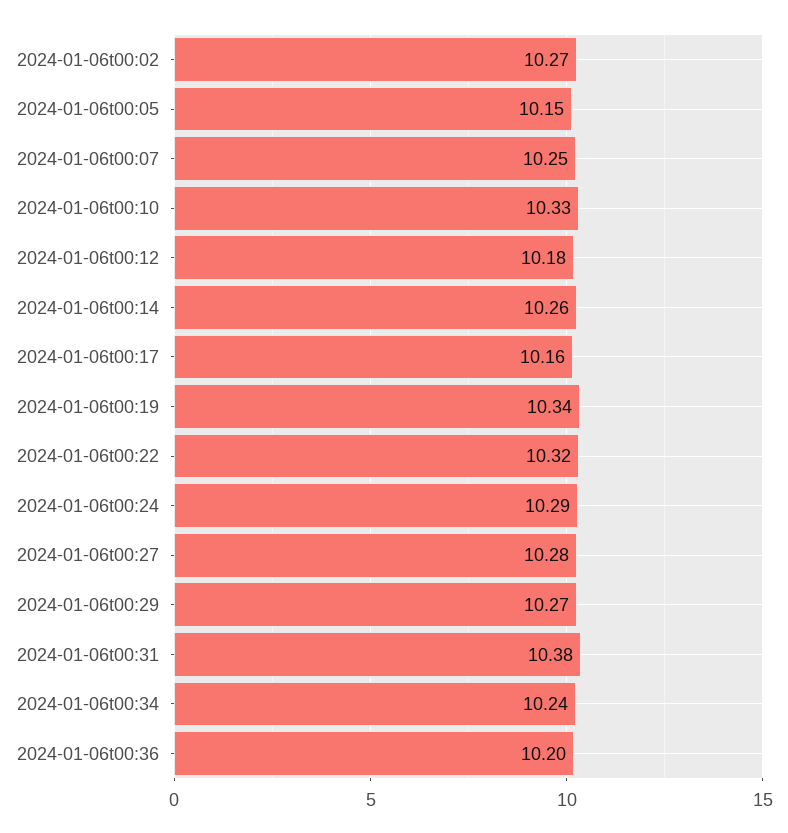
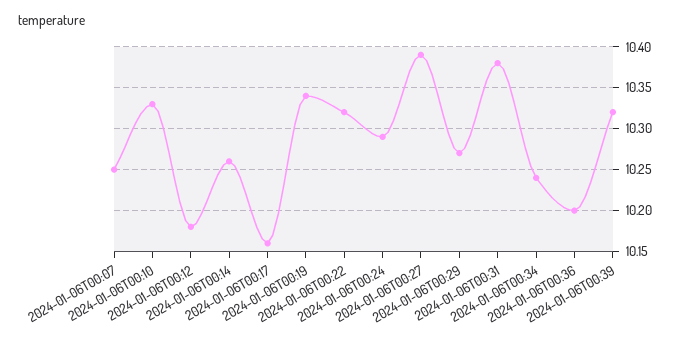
2024-01-06t00:02: 10.27 -> none
2024-01-06t00:05: 10.15 -> none
2024-01-06t00:27: 10.28 -> 10.39
2024-01-06T00:39: none -> 10.32

